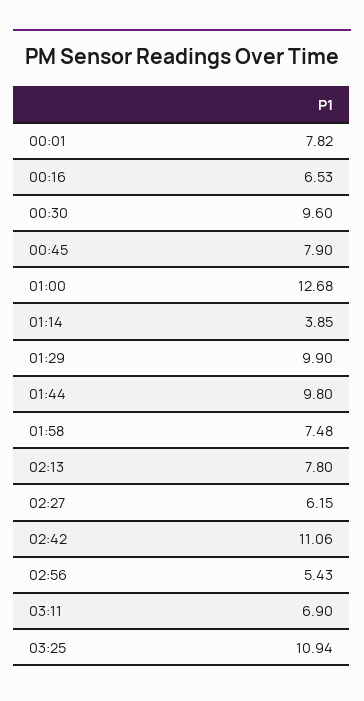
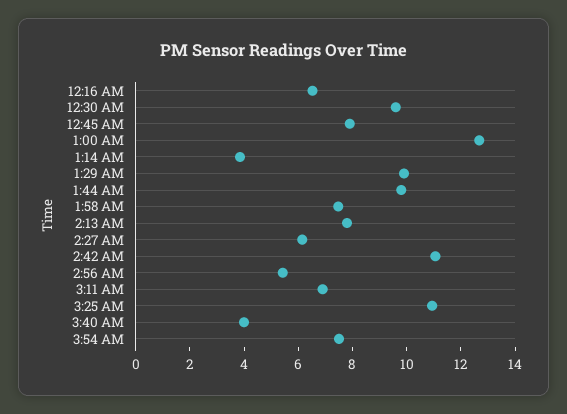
00:01: 7.82 -> none
3:40 AM: none -> 4
3:54 AM: none -> 7.5

